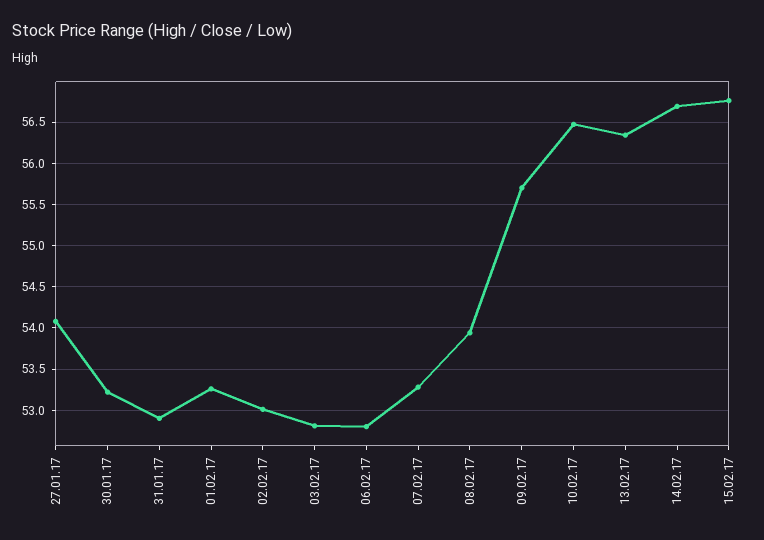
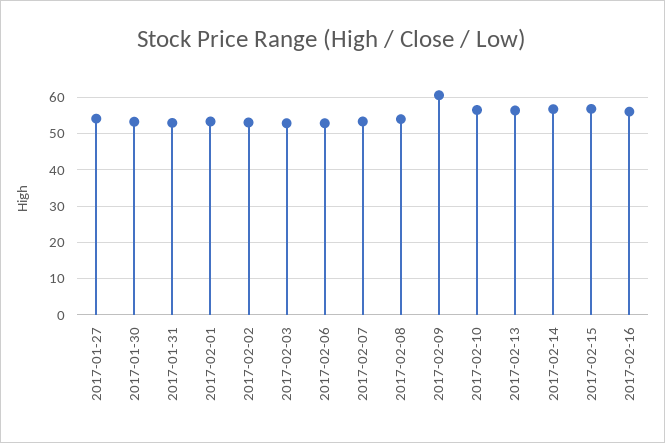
09.02.17: 55.7 -> 60
2017-02-16: none -> 56

